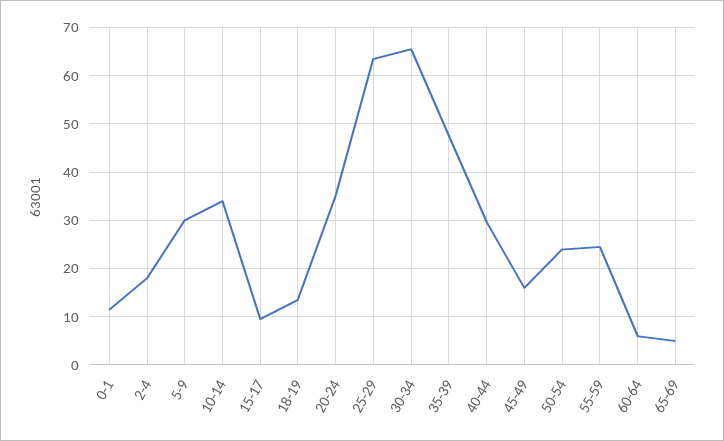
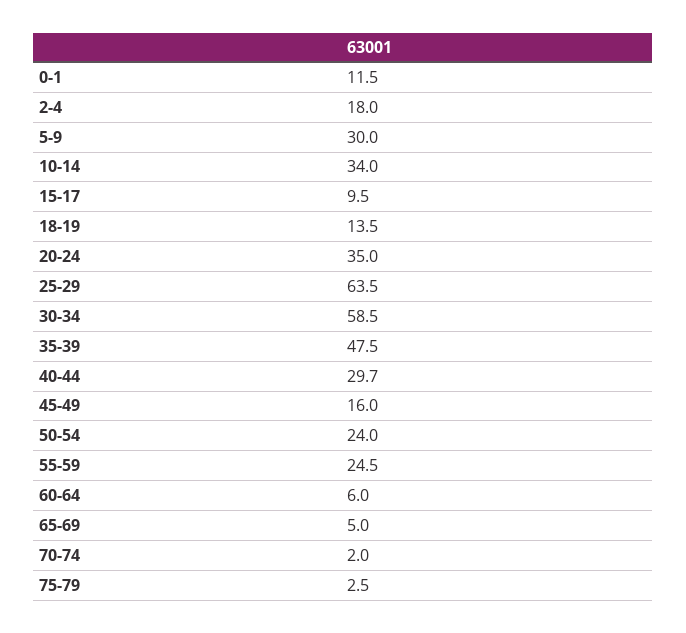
30-34: 66 -> 58.5
70-74: none -> 2
75-79: none -> 2.5

